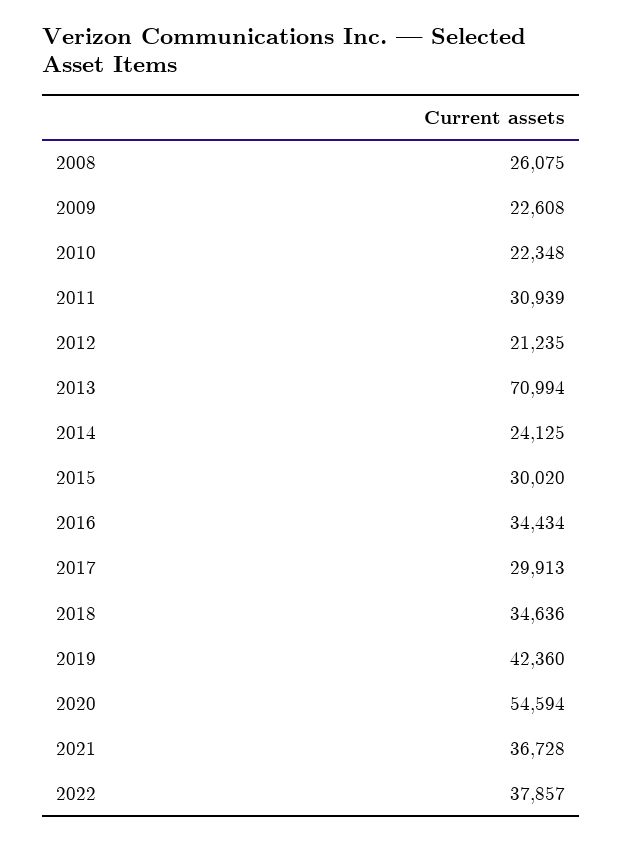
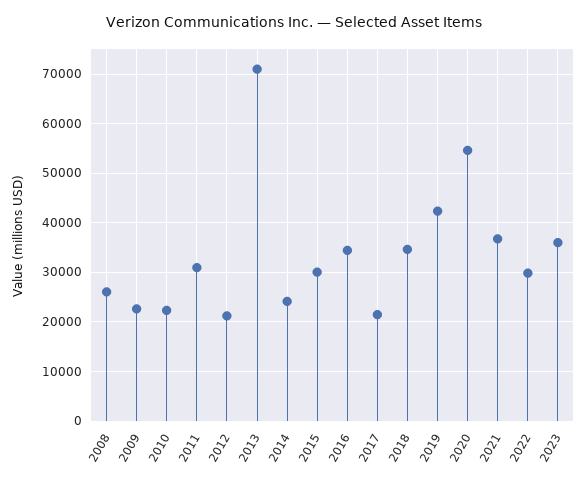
2017: 29913 -> 22000
2022: 37857 -> 30000
2023: none -> 36000

